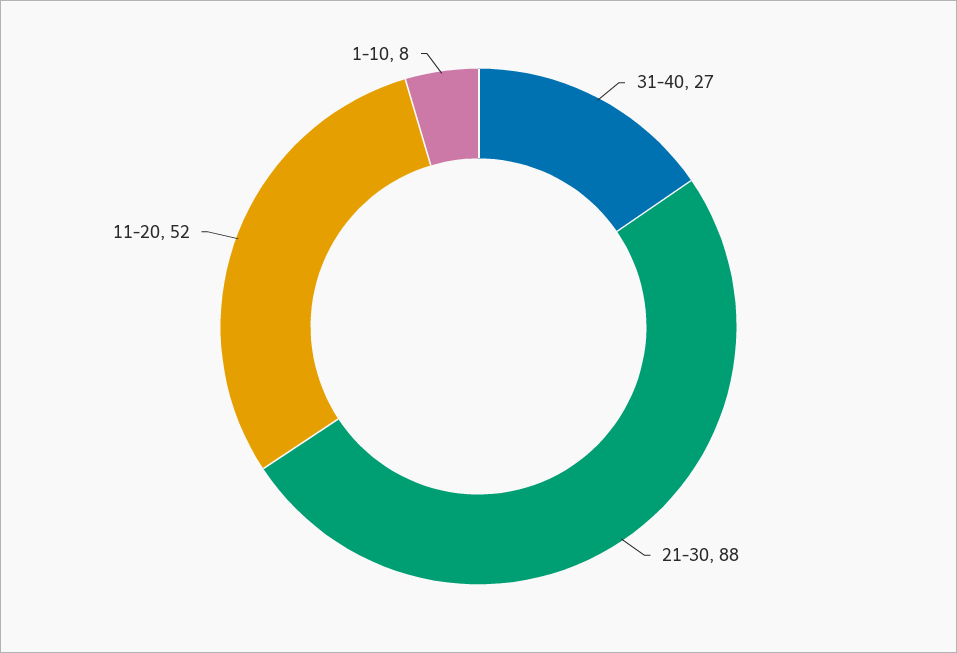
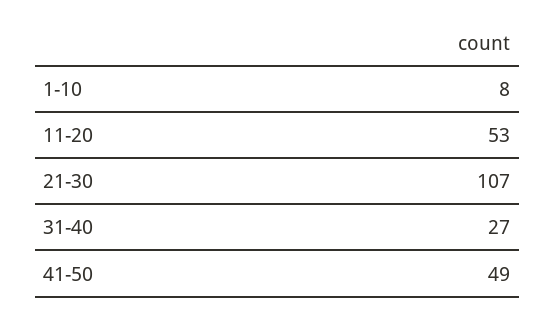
21-30: 88 -> 107
11-20: 52 -> 53
41-50: none -> 49

